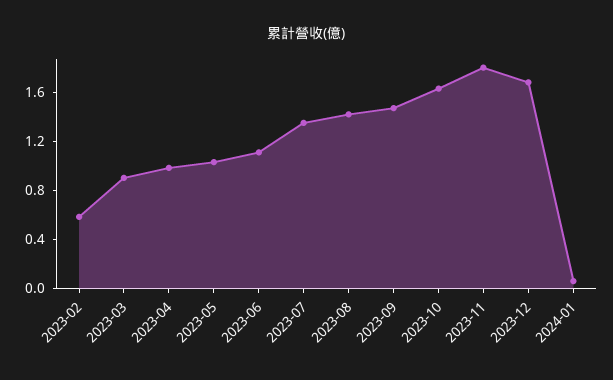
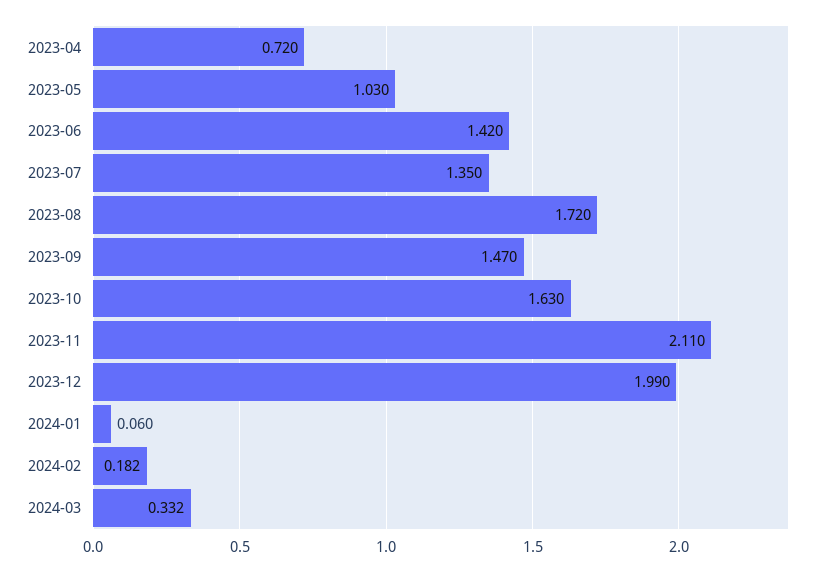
2023-02: 0.6 -> none
2023-03: 0.9 -> none
2023-04: 1 -> 0.72
2023-06: 1.1 -> 1.42
2023-08: 1.4 -> 1.72
2023-11: 1.8 -> 2.11
2023-12: 1.7 -> 1.99
2024-02: none -> 0.182
2024-03: none -> 0.332

